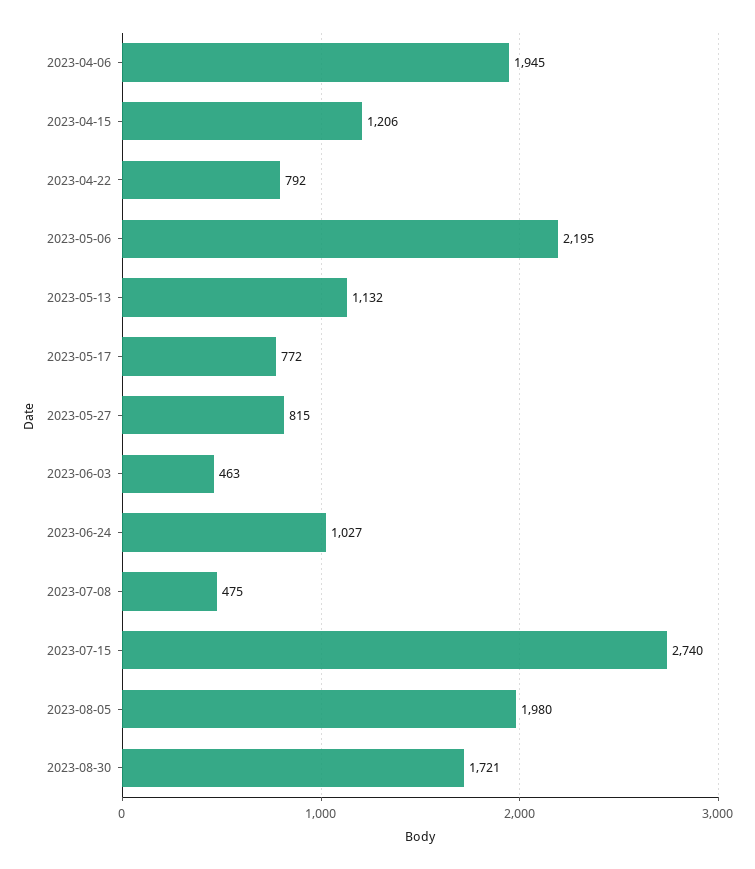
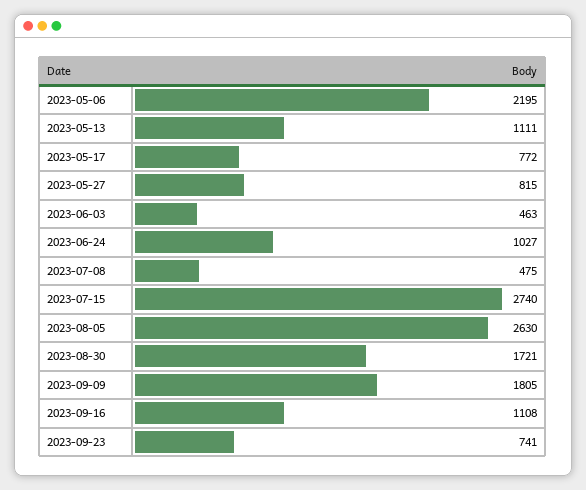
2023-04-06: 1945 -> none
2023-04-15: 1206 -> none
2023-04-22: 792 -> none
2023-05-13: 1132 -> 1111
2023-08-05: 1980 -> 2630
2023-09-09: none -> 1805
2023-09-16: none -> 1108
2023-09-23: none -> 741

